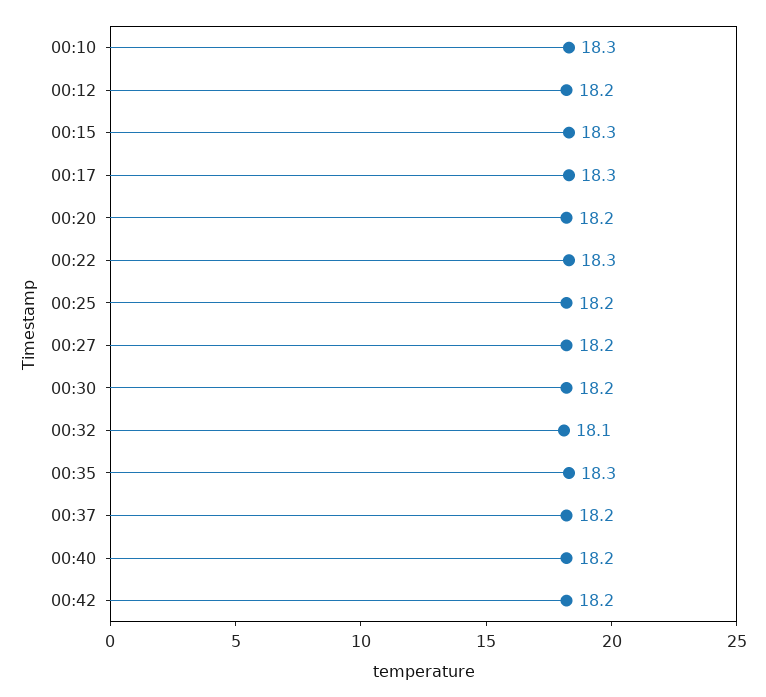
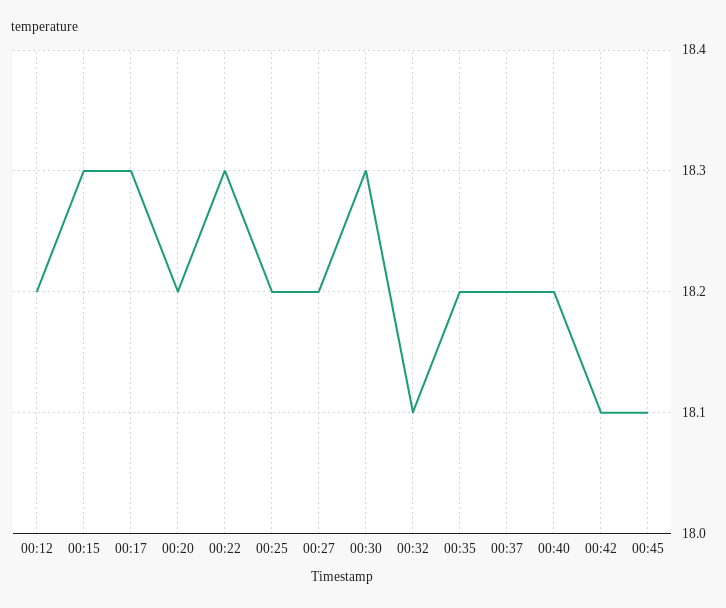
00:10: 18.3 -> none
00:30: 18.2 -> 18.3
00:35: 18.3 -> 18.2
00:42: 18.2 -> 18.1
00:45: none -> 18.1

